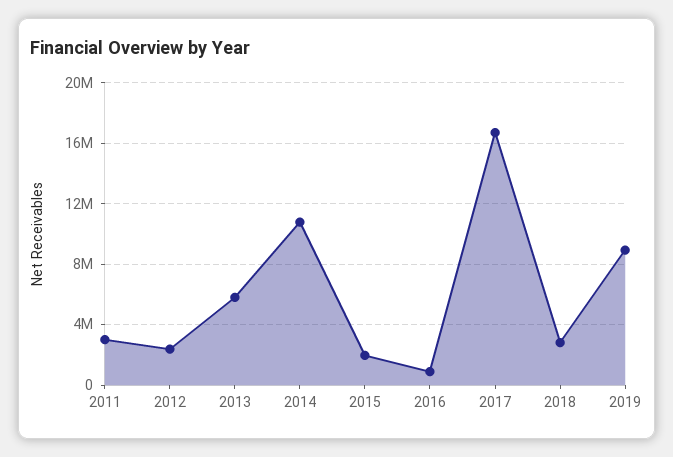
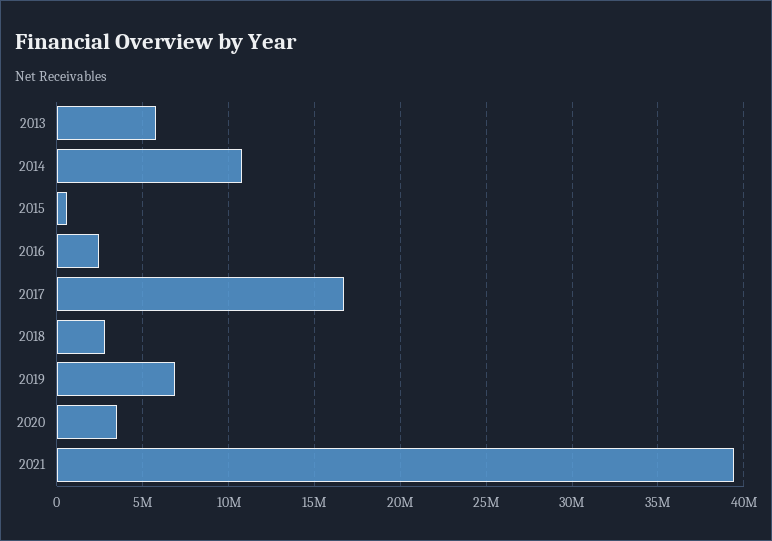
2011: 3000000 -> none
2012: 2500000 -> none
2015: 2000000 -> 500000
2016: 1000000 -> 2500000
2019: 9000000 -> 7000000
2020: none -> 3500000
2021: none -> 39500000

